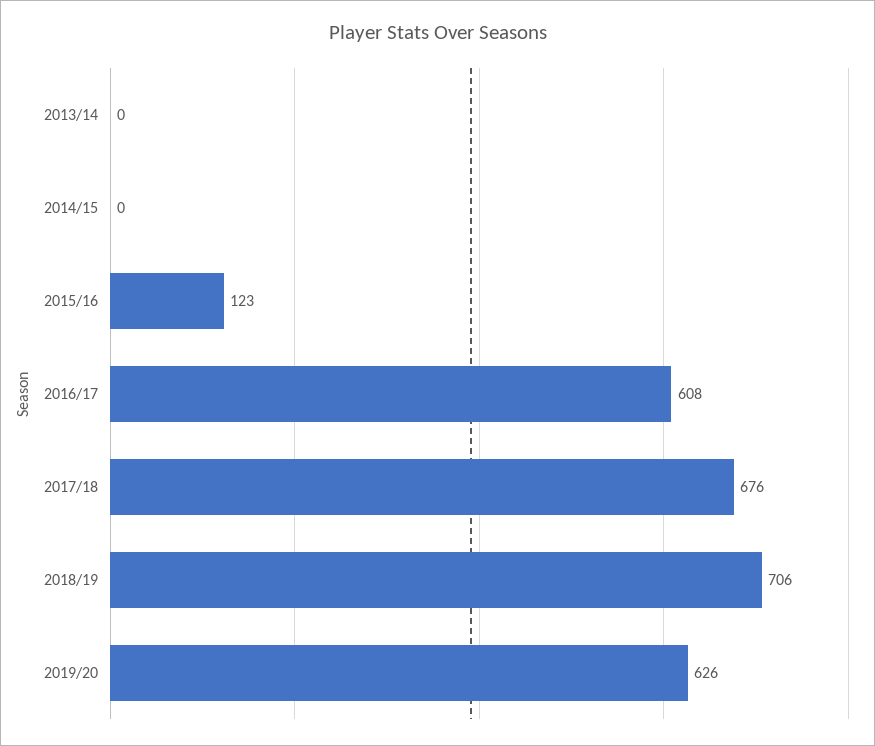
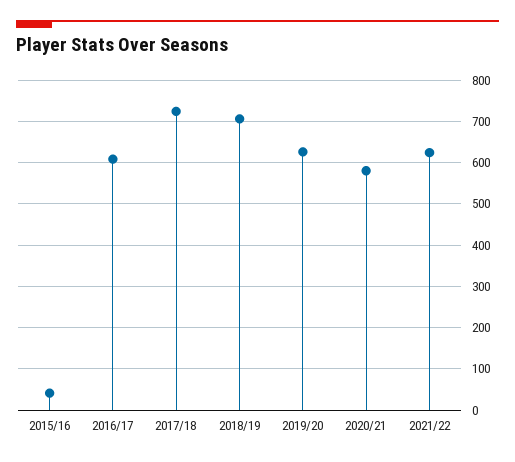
2013/14: 0 -> none
2014/15: 0 -> none
2015/16: 123 -> 40
2017/18: 676 -> 720
2020/21: none -> 580
2021/22: none -> 620

